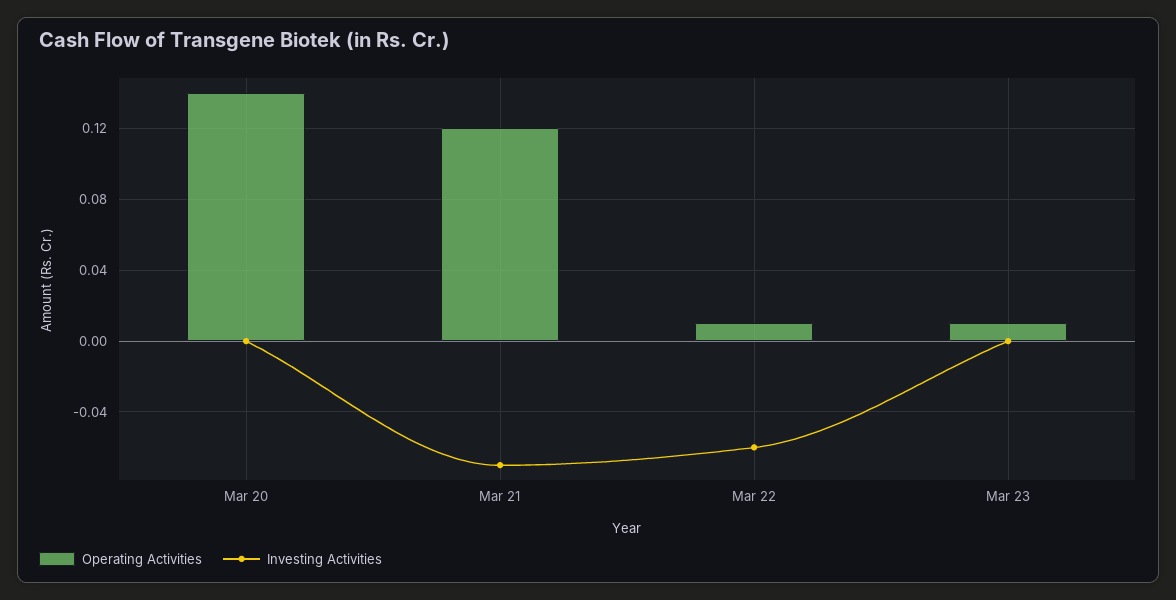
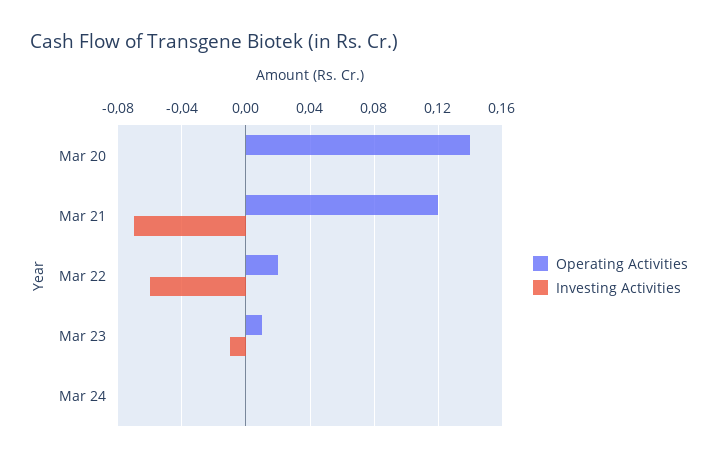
Operating Activities, Mar 22: 0.01 -> 0.02
Investing Activities, Mar 23: 0 -> -0.01
Operating Activities, Mar 24: none -> 0
Investing Activities, Mar 24: none -> 0

